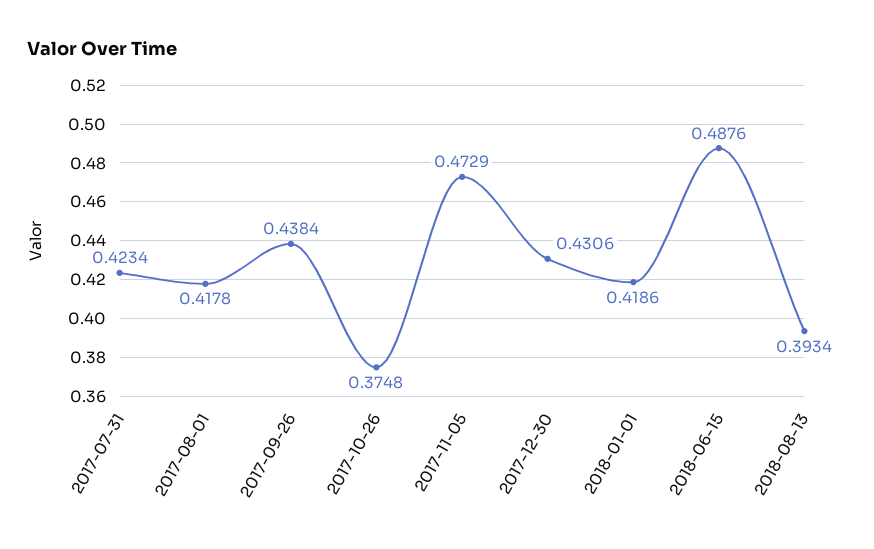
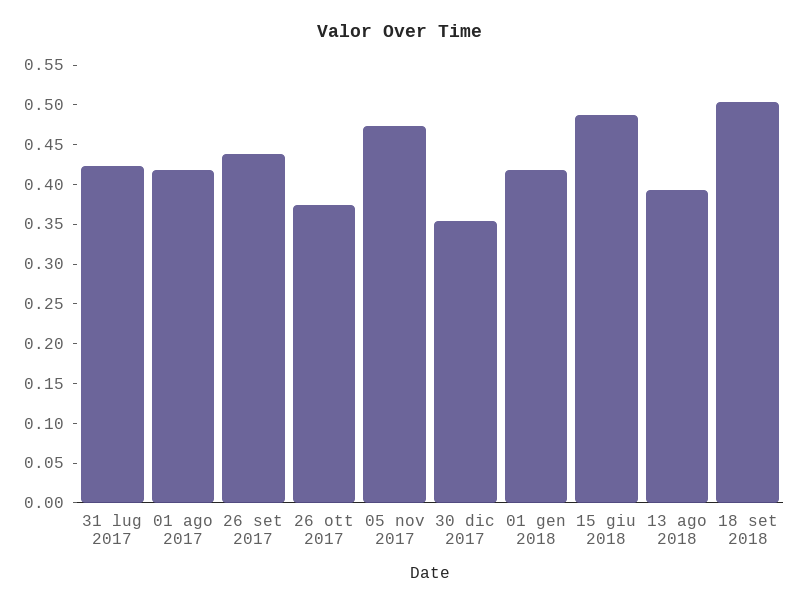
2017-12-30: 0.4306 -> 0.35
18 set 2018: none -> 0.5

